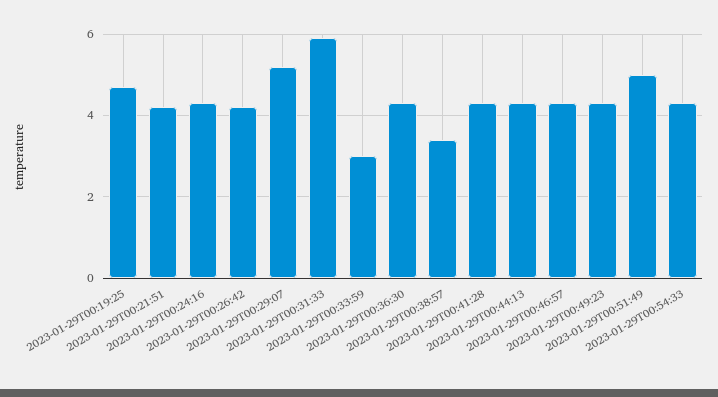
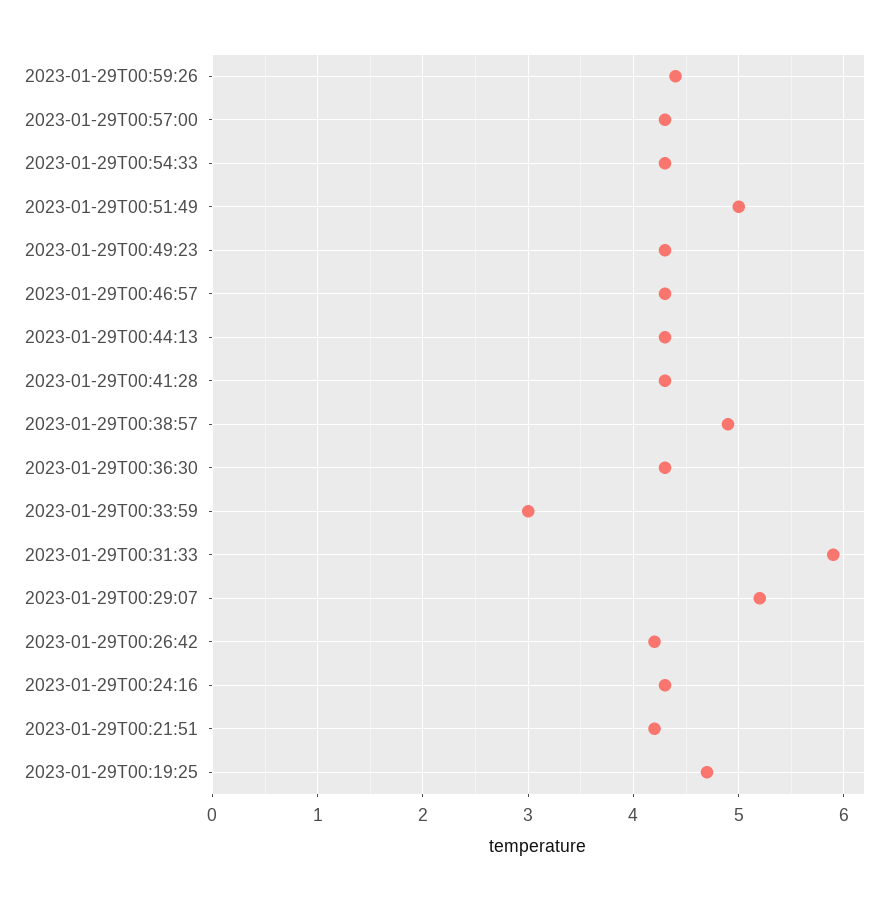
2023-01-29T00:38:57: 3.5 -> 4.9
2023-01-29T00:59:26: none -> 4.4
2023-01-29T00:57:00: none -> 4.3

